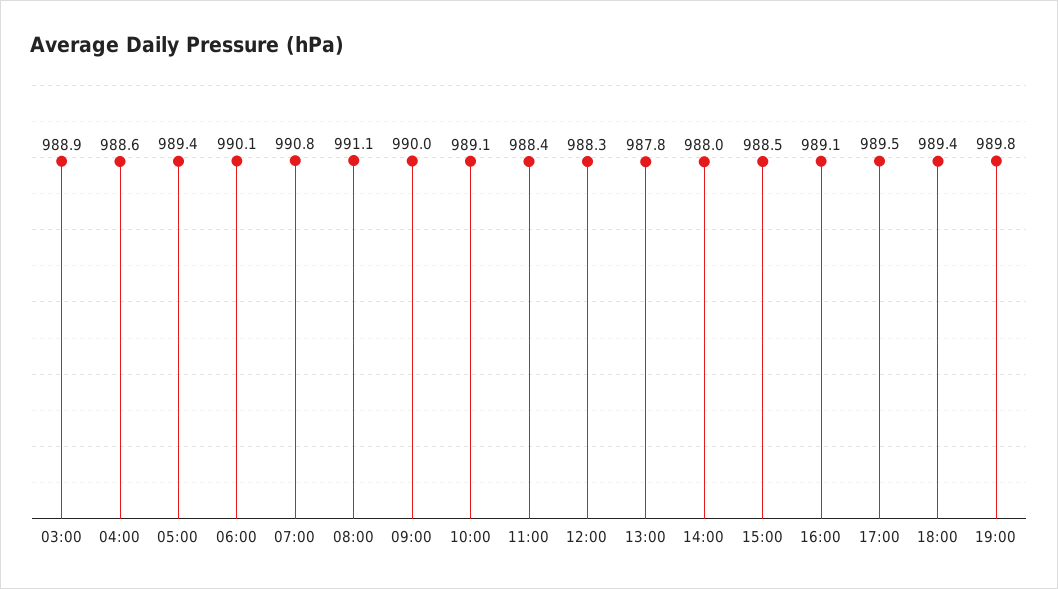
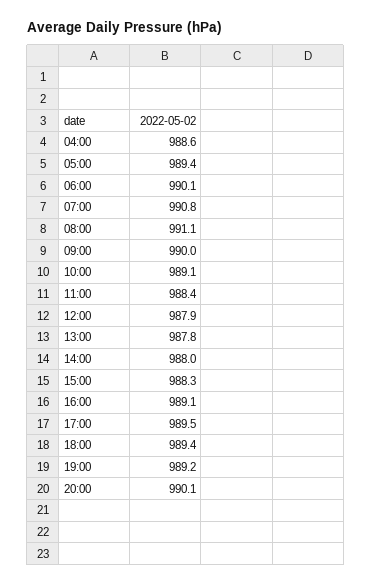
03:00: 988.9 -> none
12:00: 988.3 -> 987.9
15:00: 988.5 -> 988.3
19:00: 989.8 -> 989.2
20:00: none -> 990.1

